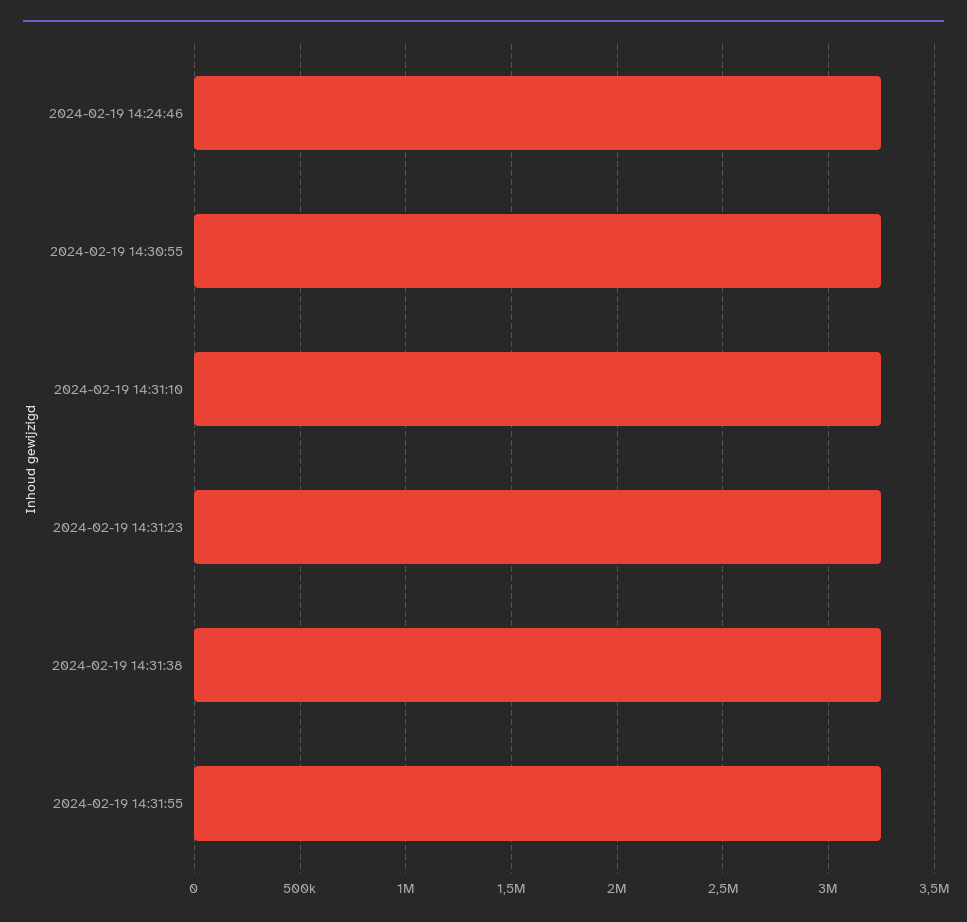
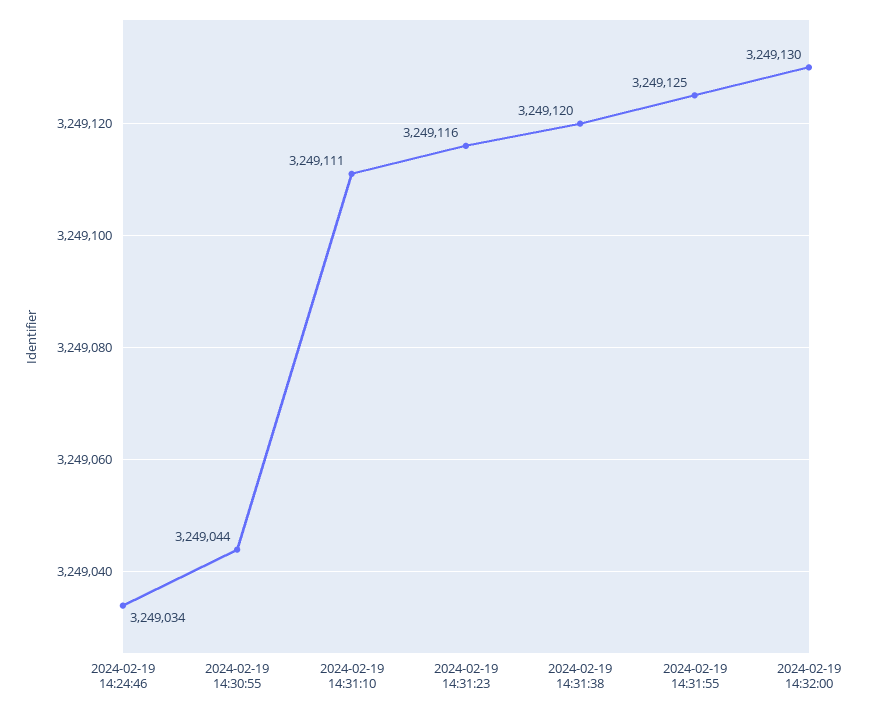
2024-02-19 14:32:00: none -> 3249130

